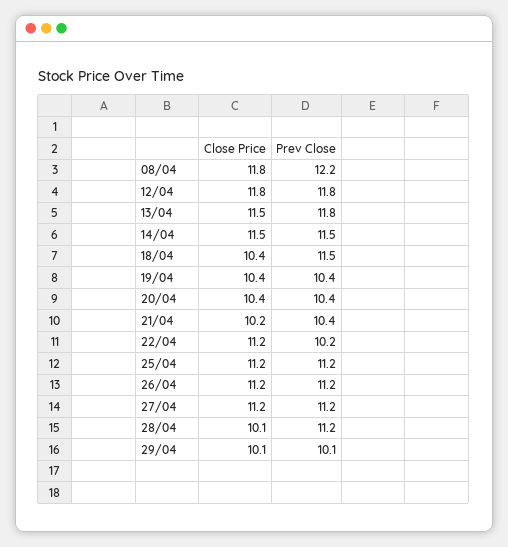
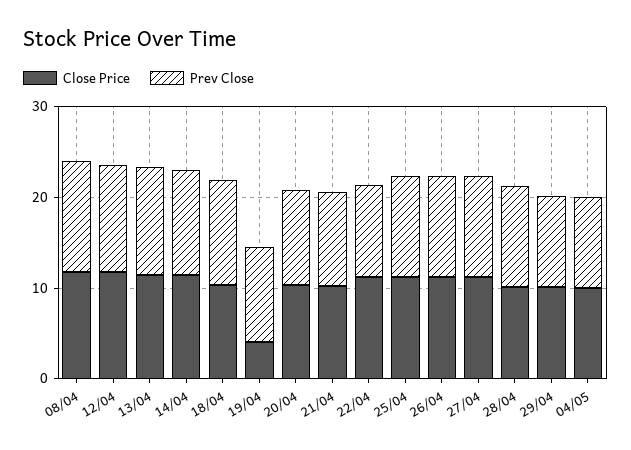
Close Price, 19/04: 10.4 -> 4
Close Price, 04/05: none -> 10
Prev Close, 04/05: none -> 10

